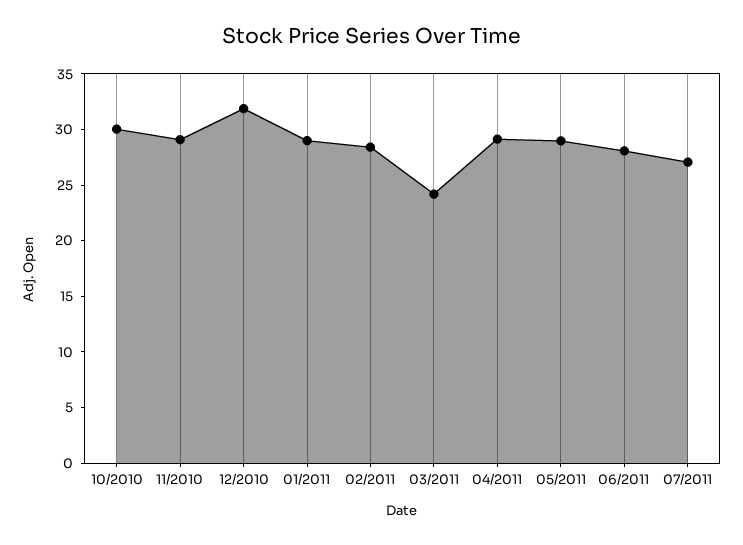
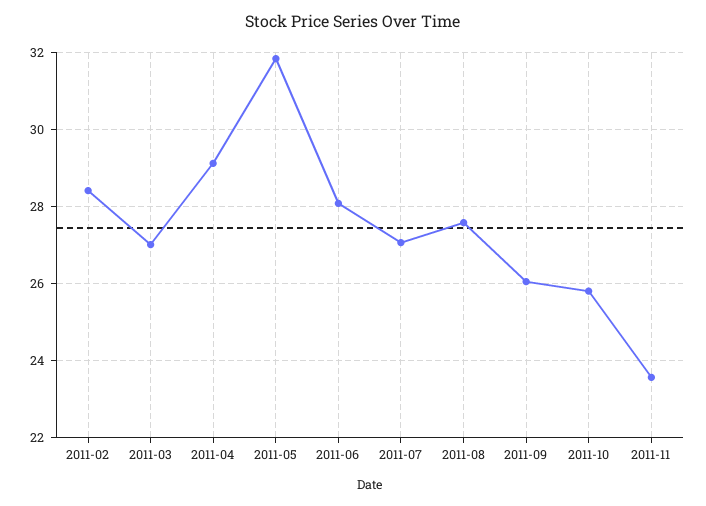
10/2010: 30 -> none
11/2010: 29 -> none
12/2010: 32 -> none
01/2011: 29 -> none
03/2011: 24 -> 27
05/2011: 29 -> 31.8
2011-08: none -> 27.6
2011-09: none -> 26
2011-10: none -> 25.8
2011-11: none -> 23.6

